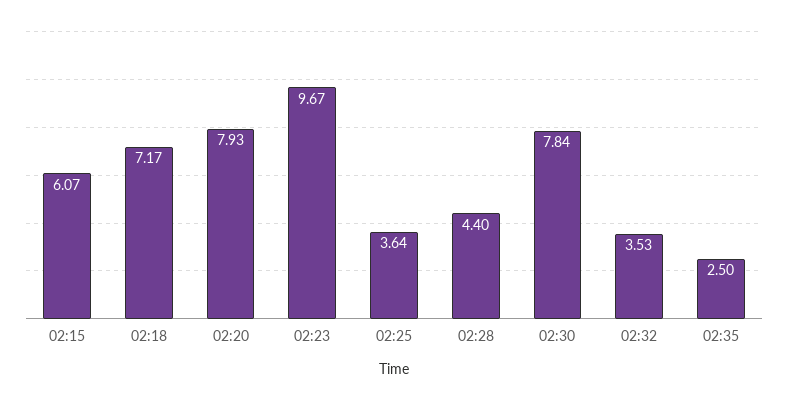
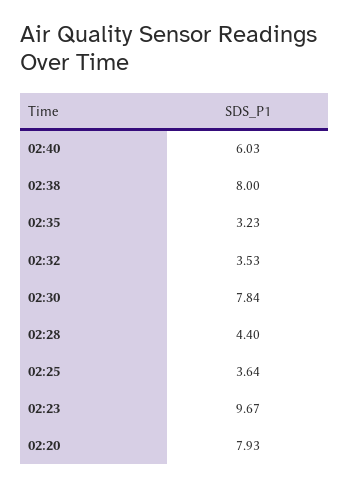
02:15: 6.07 -> none
02:18: 7.17 -> none
02:35: 2.5 -> 3.23
02:40: none -> 6.03
02:38: none -> 8

